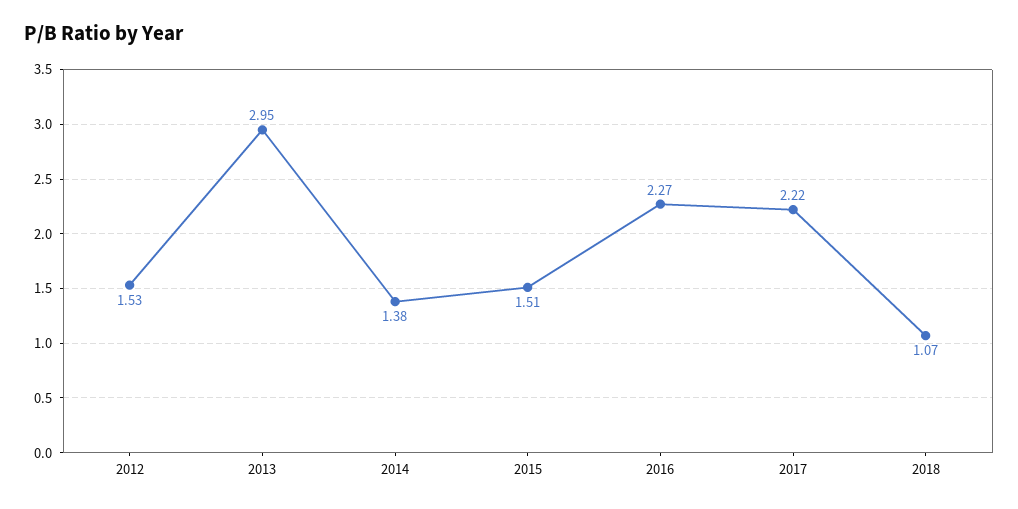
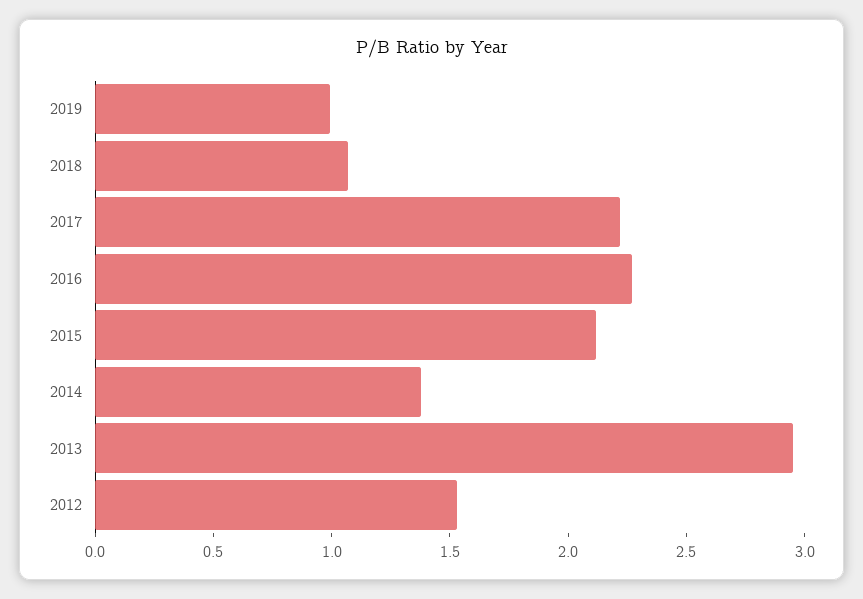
2015: 1.51 -> 2.1
2019: none -> 1

